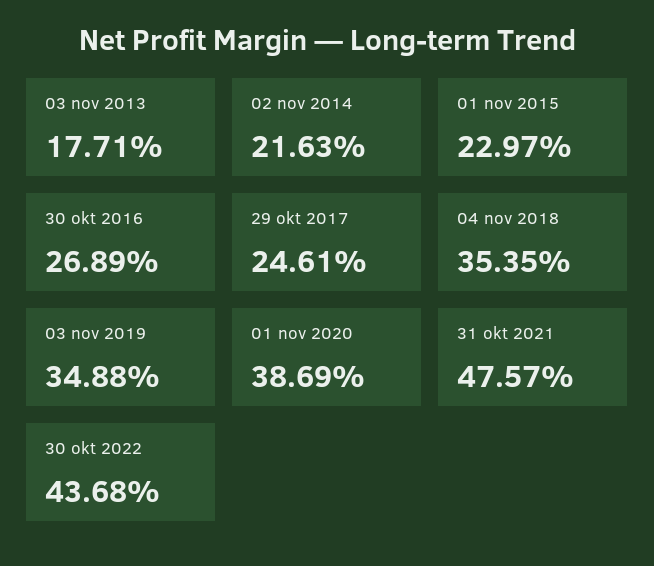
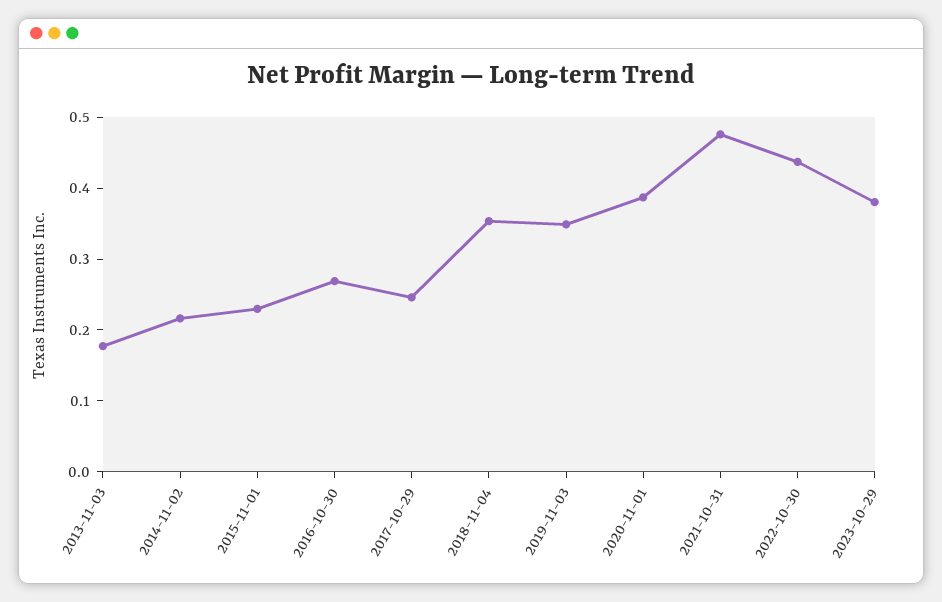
2023-10-29: none -> 0.38

